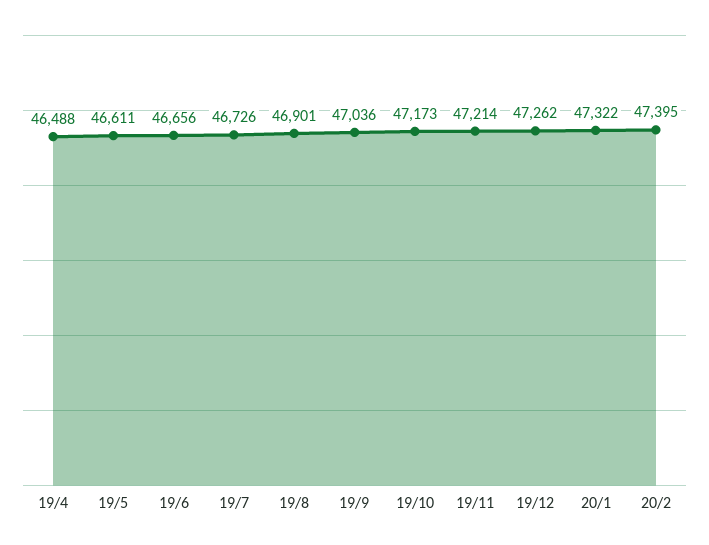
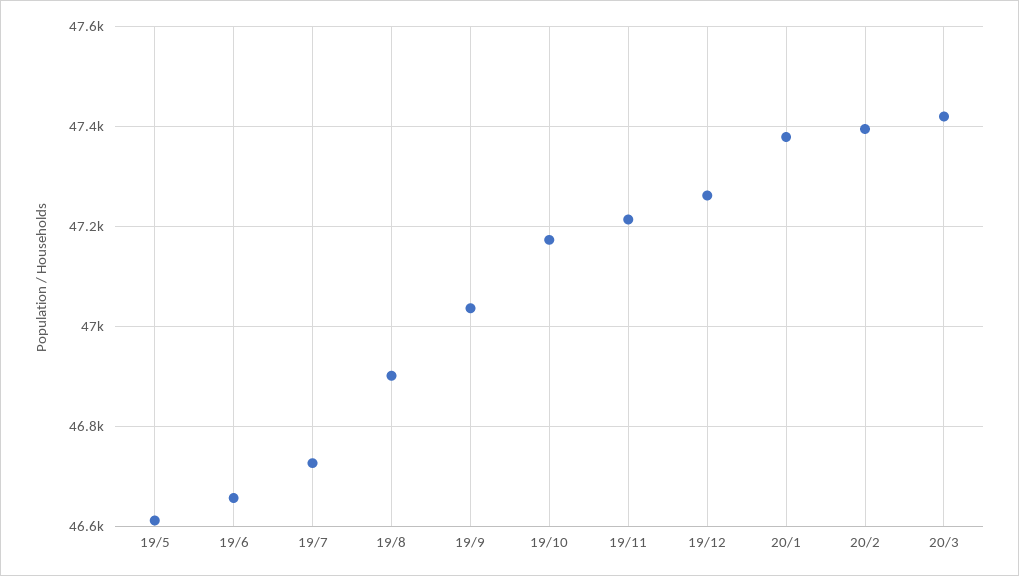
19/4: 46488 -> none
20/1: 47322 -> 47380
20/3: none -> 47420

